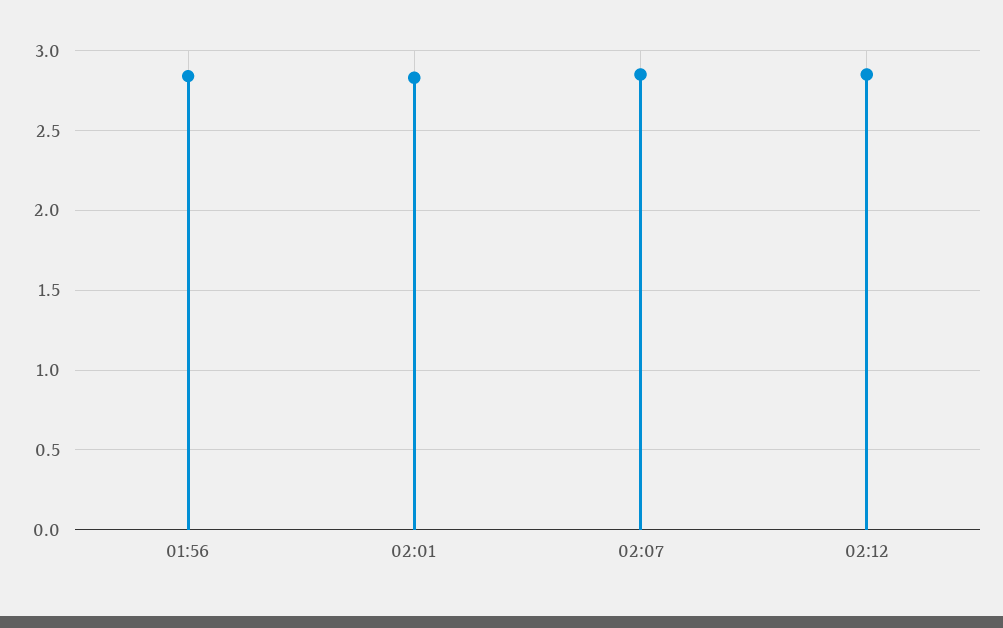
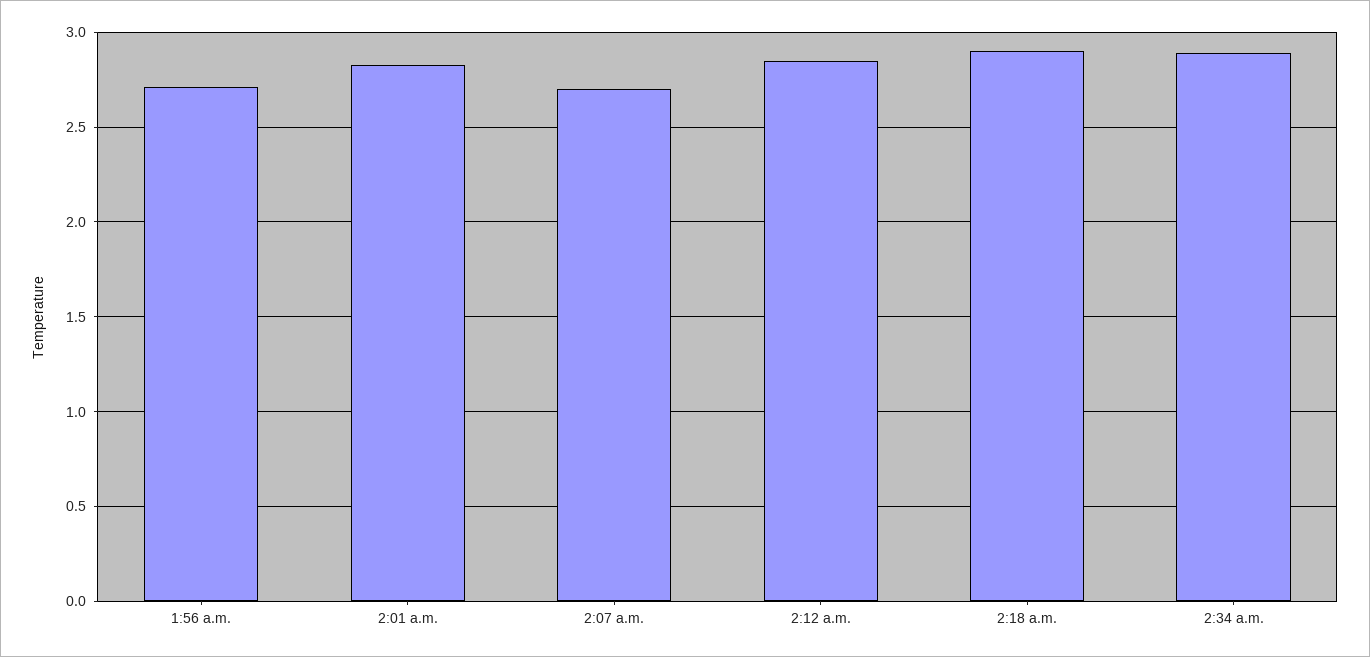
01:56: 2.85 -> 2.7
02:07: 2.85 -> 2.7
2:18 a.m.: none -> 2.9
2:34 a.m.: none -> 2.9

